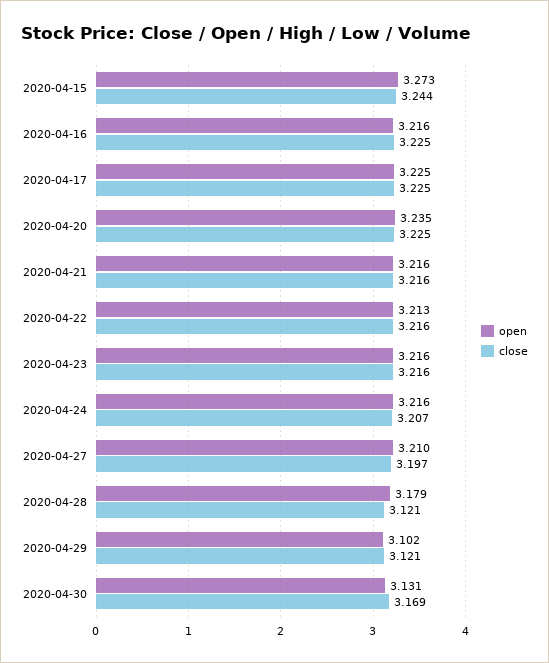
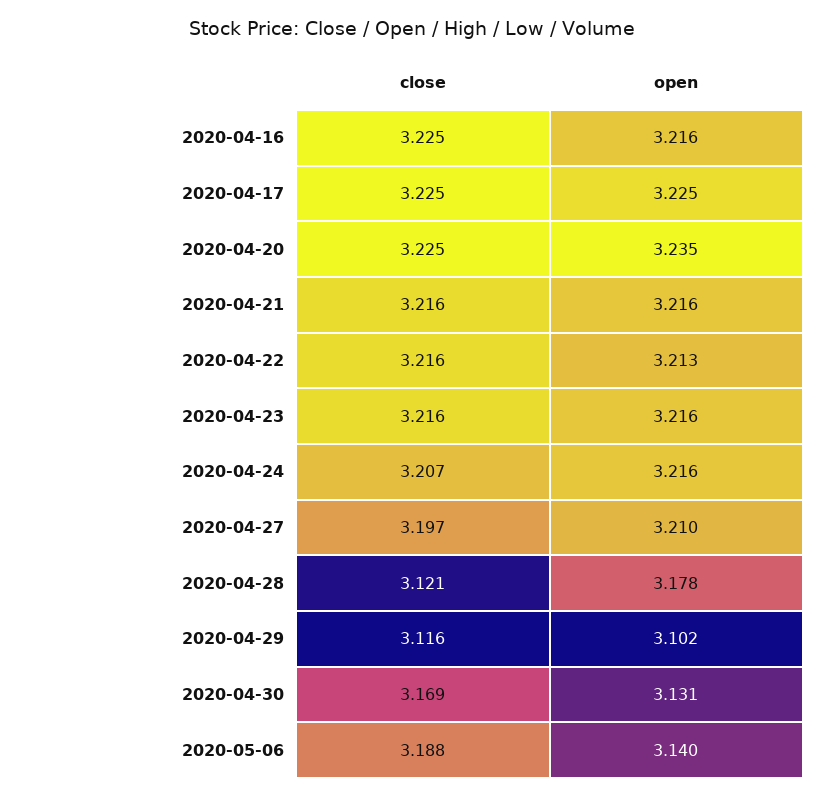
open, 2020-04-15: 3.273 -> none
close, 2020-04-15: 3.244 -> none
open, 2020-04-28: 3.179 -> 3.178
close, 2020-04-29: 3.121 -> 3.116
close, 2020-05-06: none -> 3.188
open, 2020-05-06: none -> 3.14

